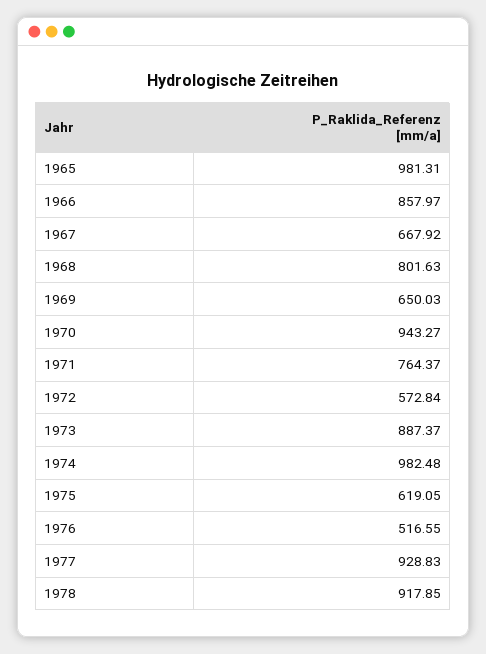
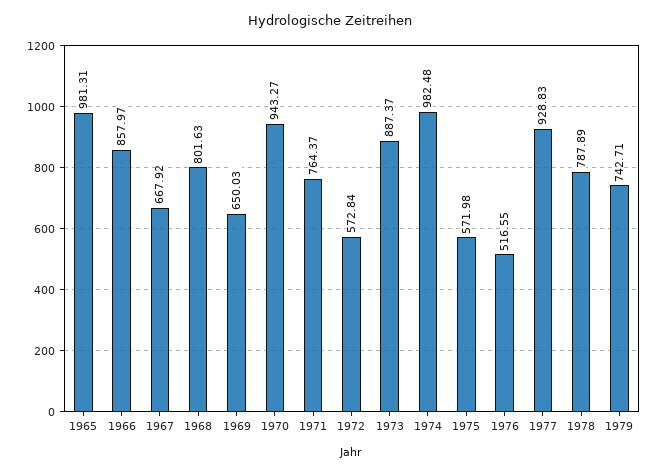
1975: 619.05 -> 571.98
1978: 917.85 -> 787.89
1979: none -> 742.71

